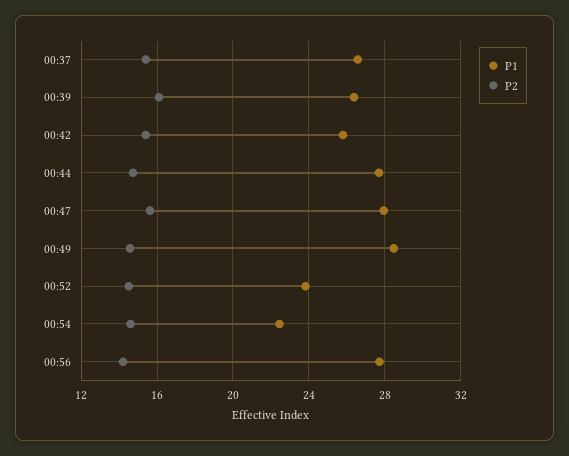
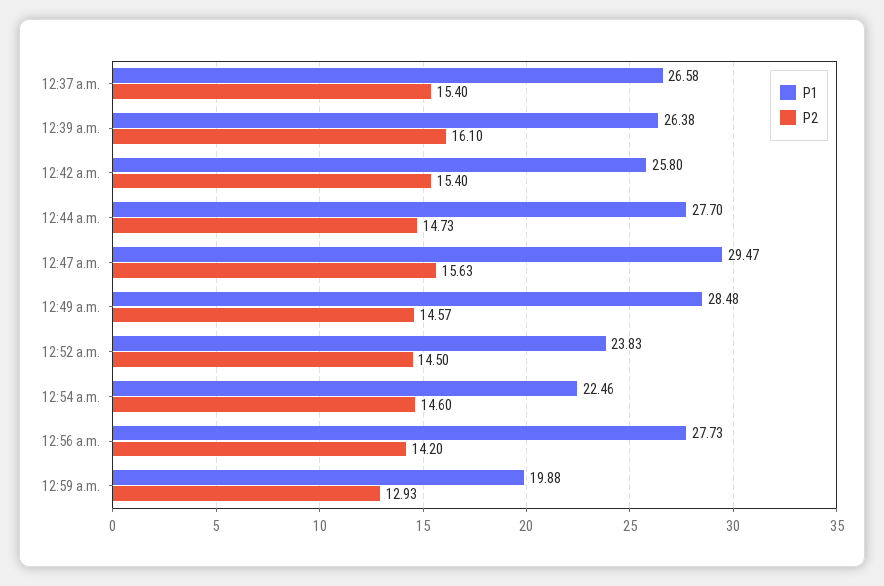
P1, 00:47: 28 -> 29.47
P1, 12:59 a.m.: none -> 19.88
P2, 12:59 a.m.: none -> 12.93

